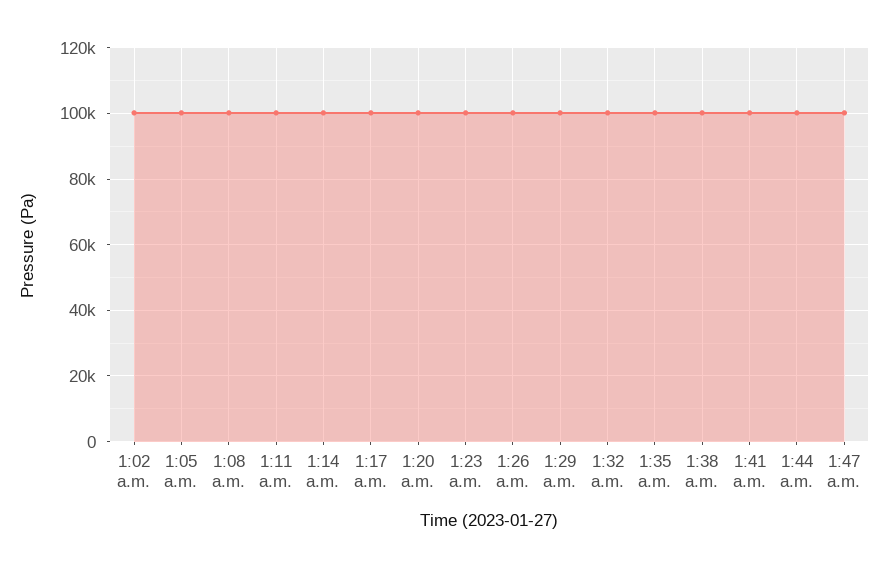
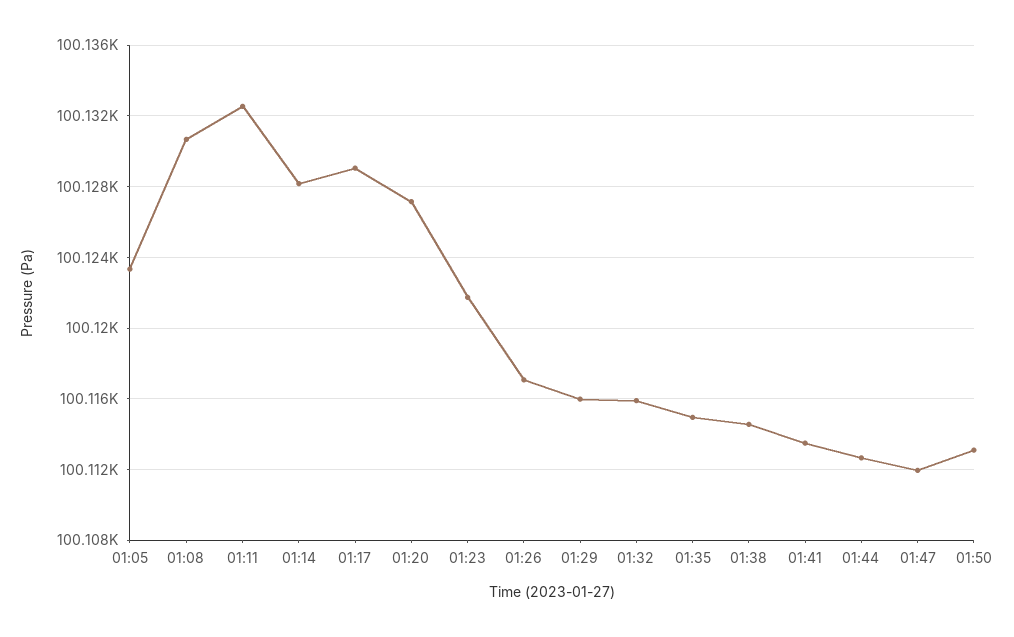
1:02 a.m.: 100000 -> none
01:50: none -> 100113

